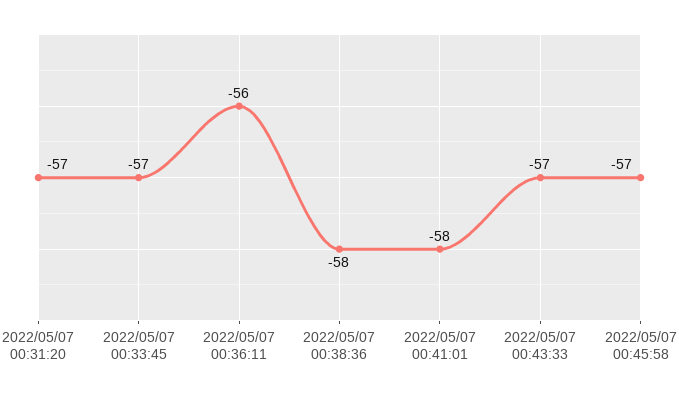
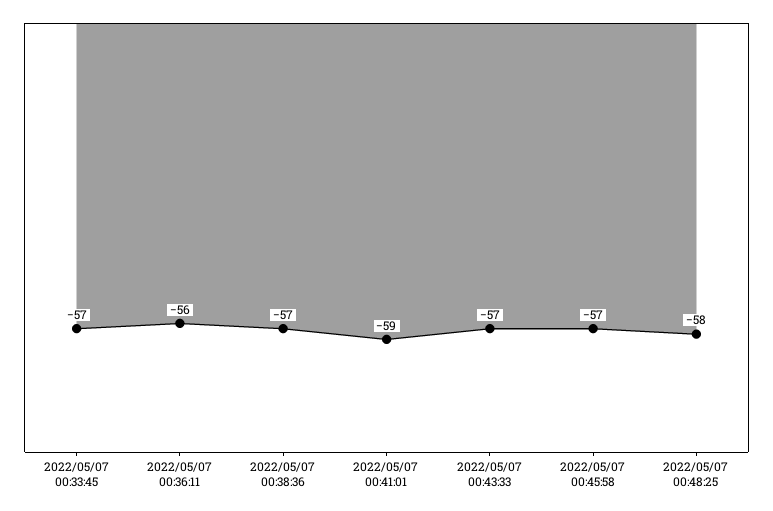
2022/05/07 00:31:20: -57 -> none
2022/05/07 00:38:36: -58 -> -57
2022/05/07 00:41:01: -58 -> -59
2022/05/07 00:48:25: none -> -58

